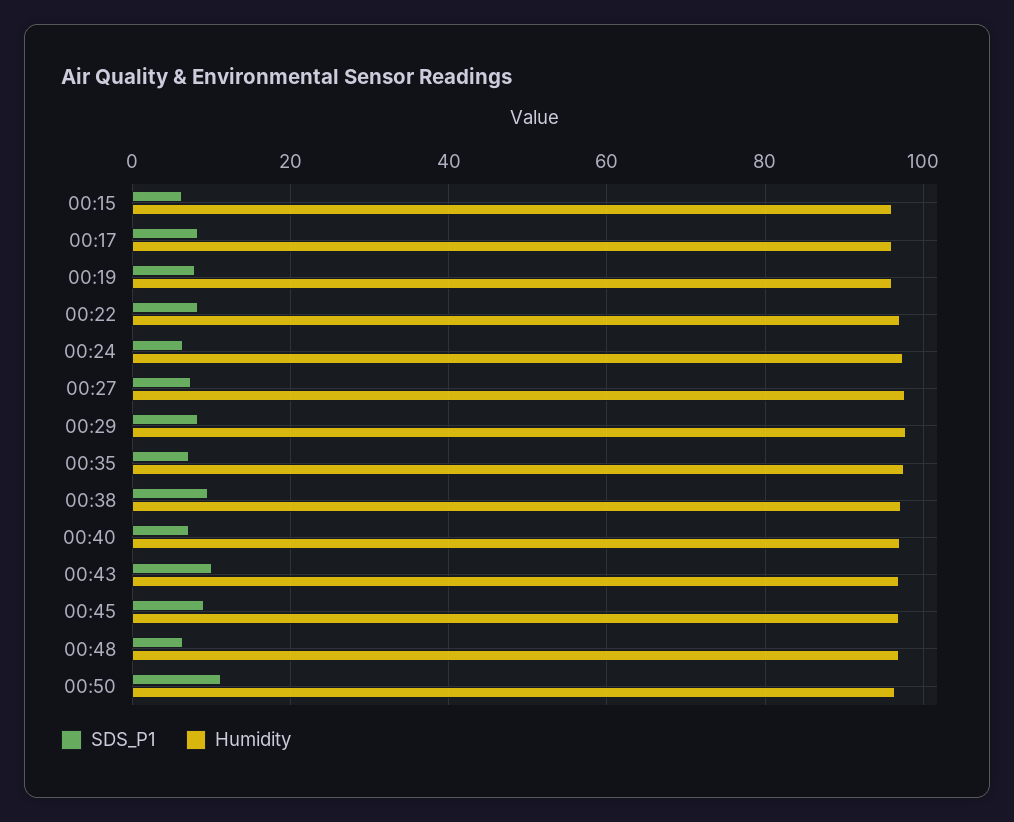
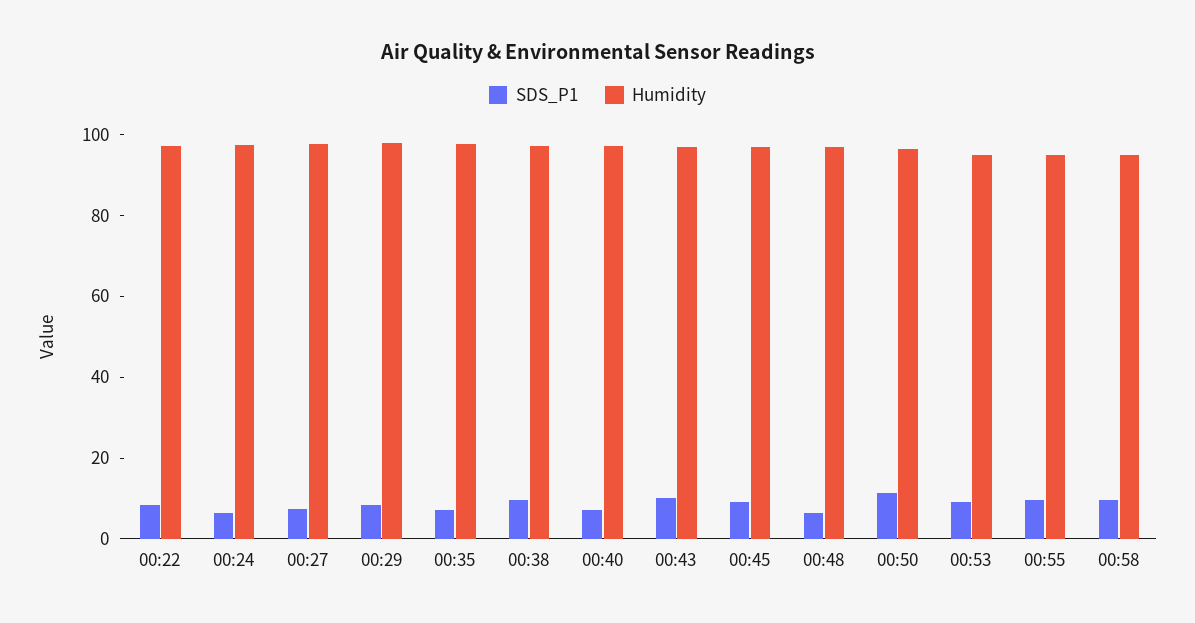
SDS_P1, 00:15: 6 -> none
Humidity, 00:15: 96 -> none
SDS_P1, 00:17: 8 -> none
Humidity, 00:17: 96 -> none
SDS_P1, 00:19: 8 -> none
Humidity, 00:19: 96 -> none
SDS_P1, 00:53: none -> 10
Humidity, 00:53: none -> 95
SDS_P1, 00:55: none -> 10
Humidity, 00:55: none -> 95
SDS_P1, 00:58: none -> 10
Humidity, 00:58: none -> 95

